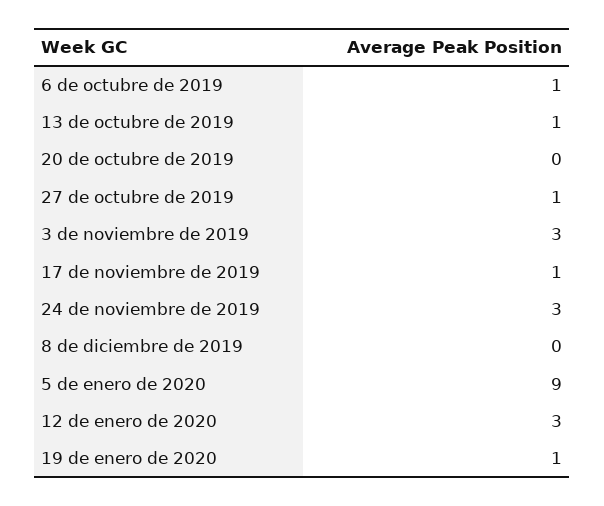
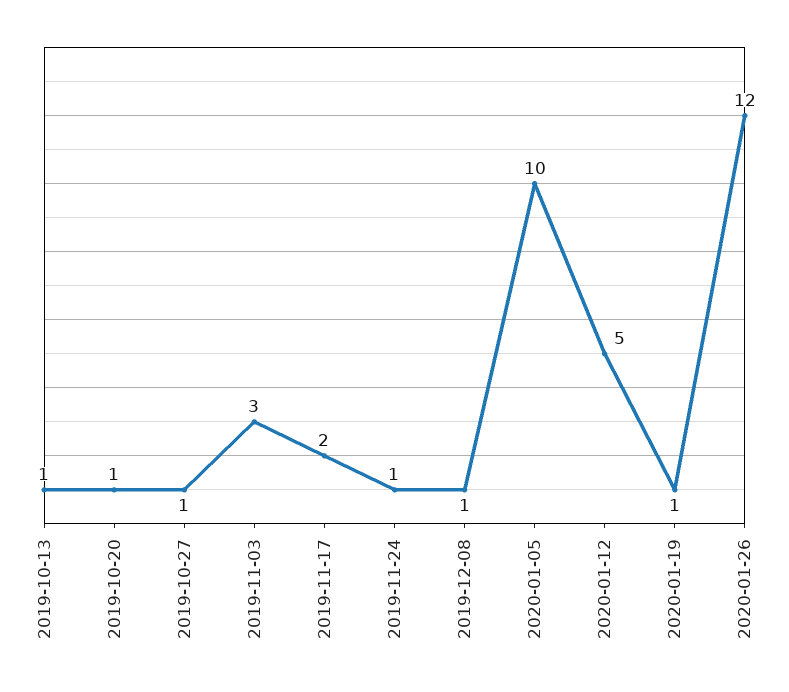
6 de octubre de 2019: 1 -> none
20 de octubre de 2019: 0 -> 1
17 de noviembre de 2019: 1 -> 2
24 de noviembre de 2019: 3 -> 1
8 de diciembre de 2019: 0 -> 1
5 de enero de 2020: 9 -> 10
12 de enero de 2020: 3 -> 5
2020-01-26: none -> 12

